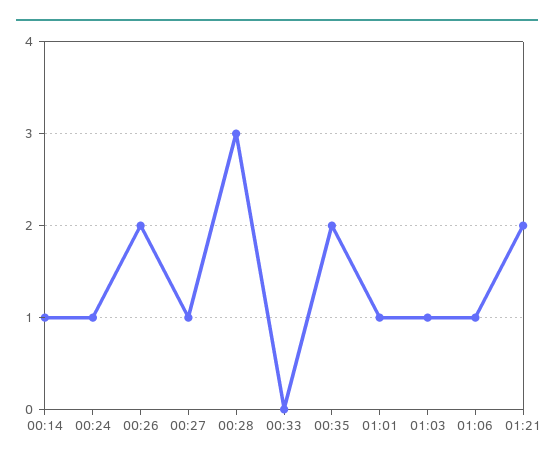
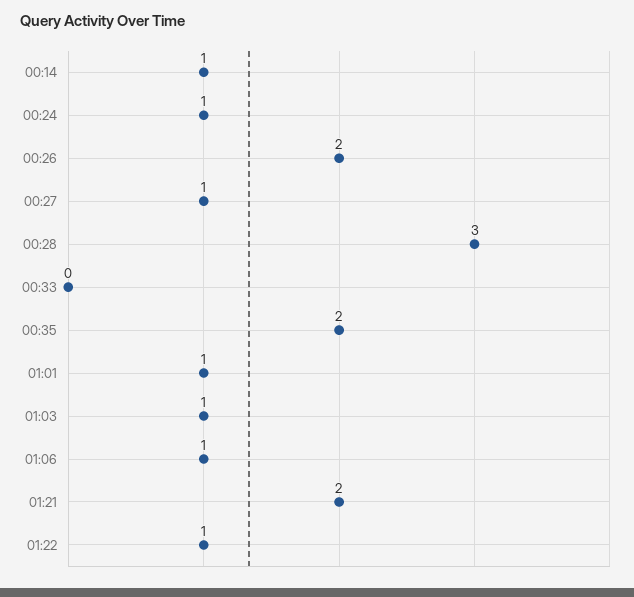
01:22: none -> 1

